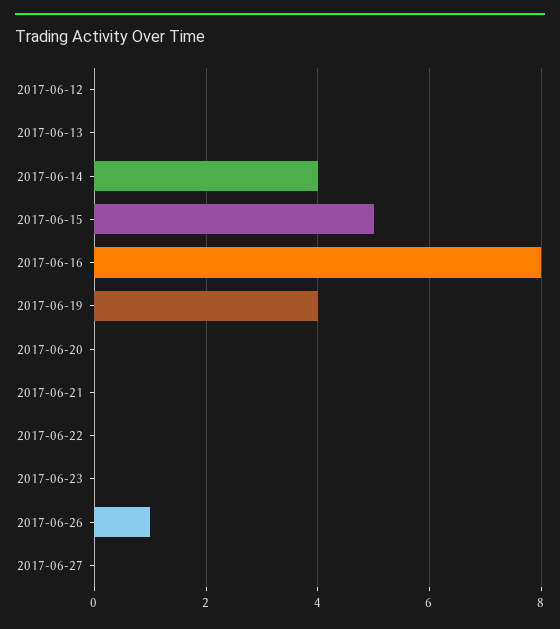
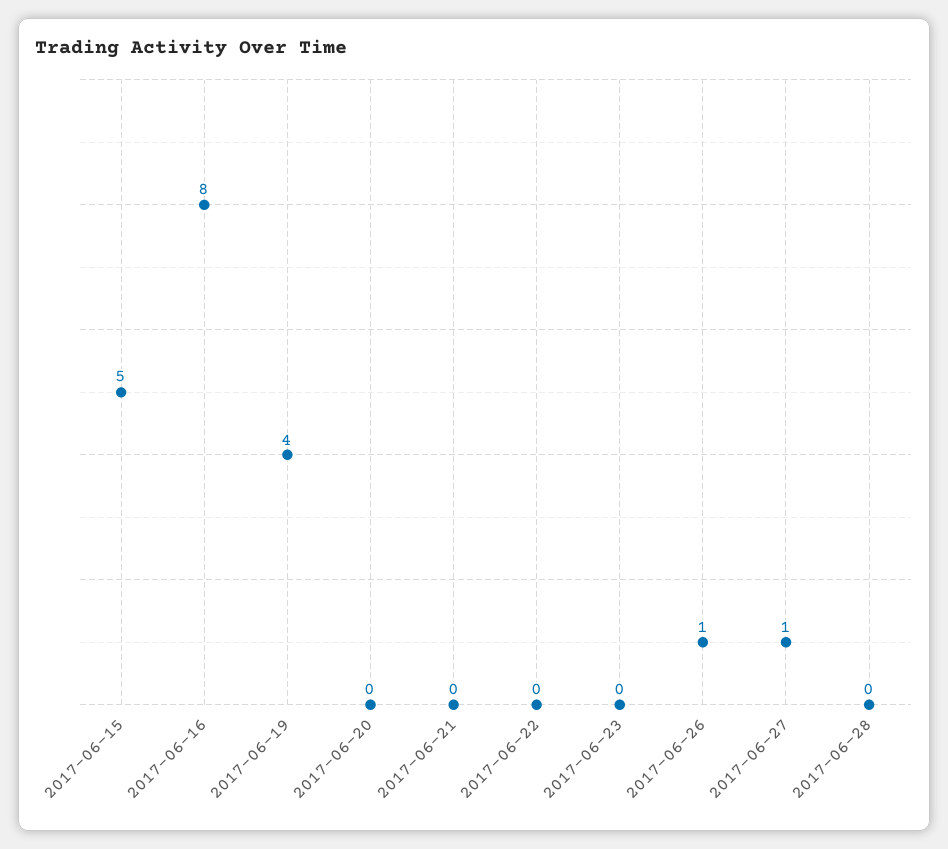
2017-06-12: 0 -> none
2017-06-13: 0 -> none
2017-06-14: 4 -> none
2017-06-27: 0 -> 1
2017-06-28: none -> 0

